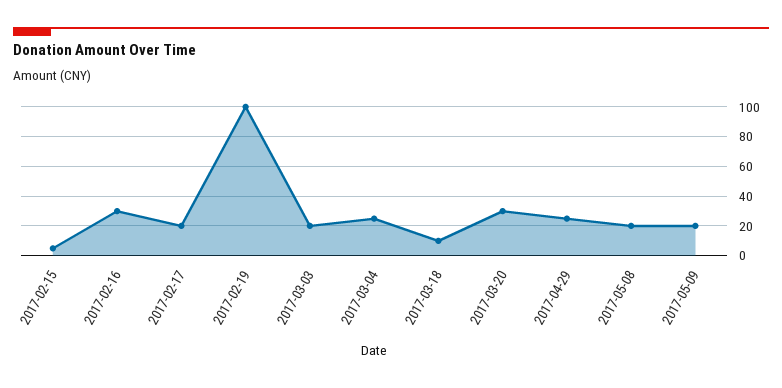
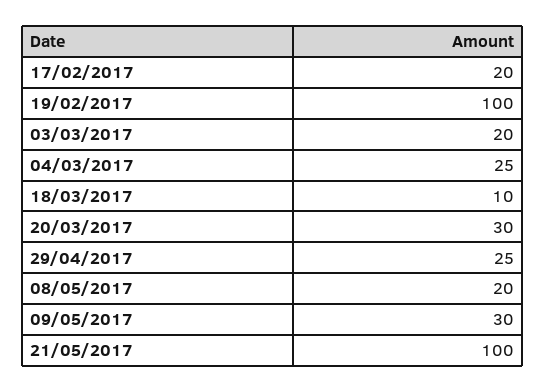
2017-02-15: 5 -> none
2017-02-16: 30 -> none
2017-05-09: 20 -> 30
21/05/2017: none -> 100

